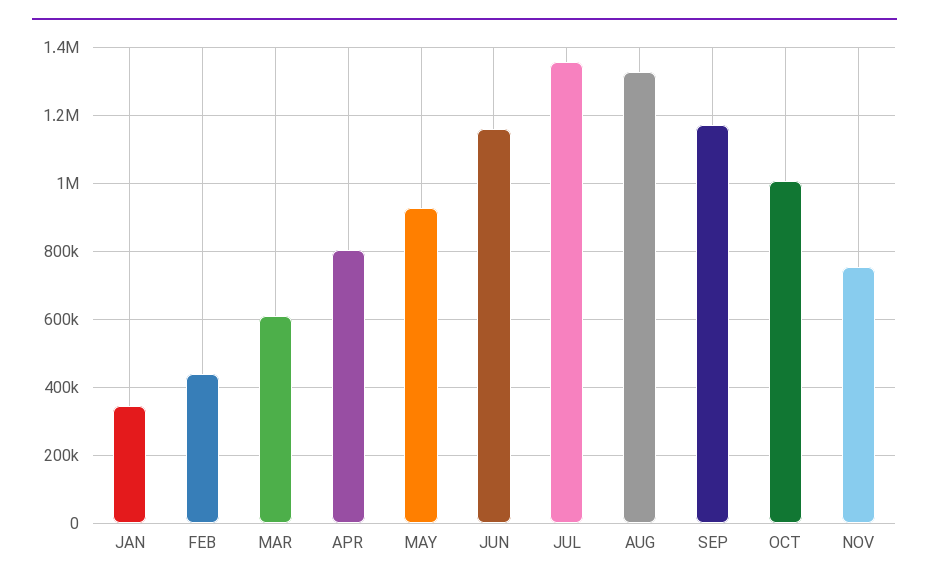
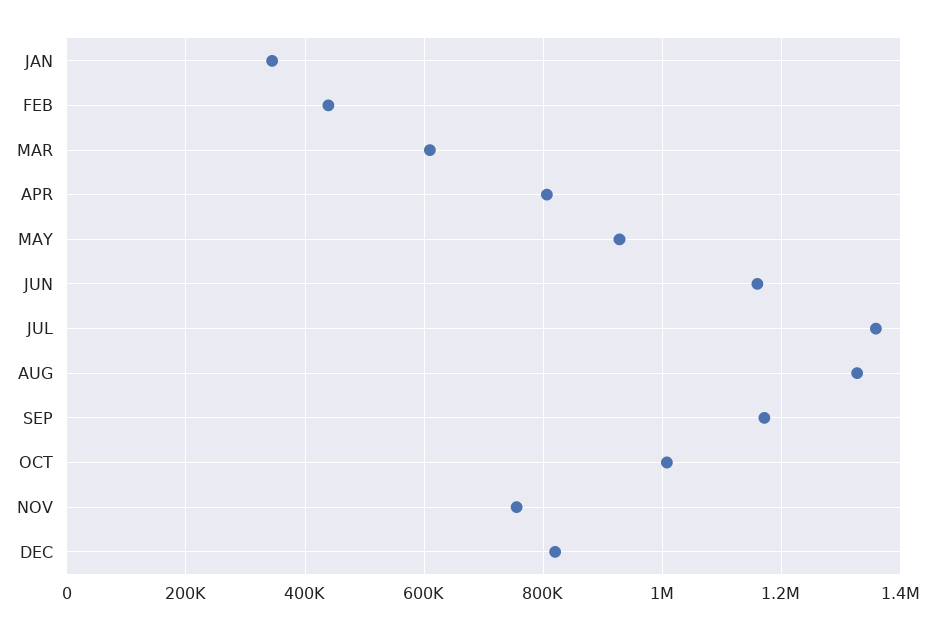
DEC: none -> 820000

